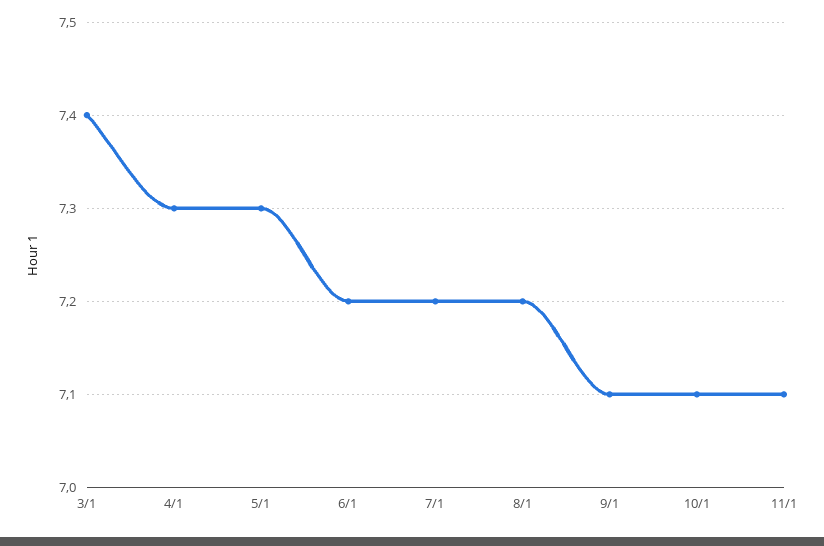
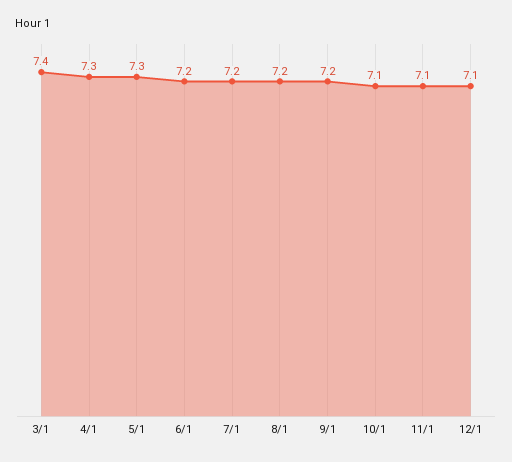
9/1: 7.1 -> 7.2
12/1: none -> 7.1

